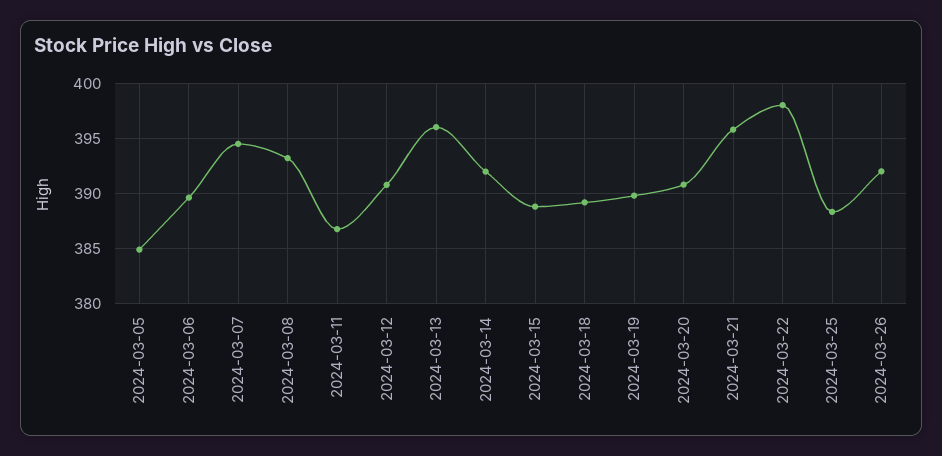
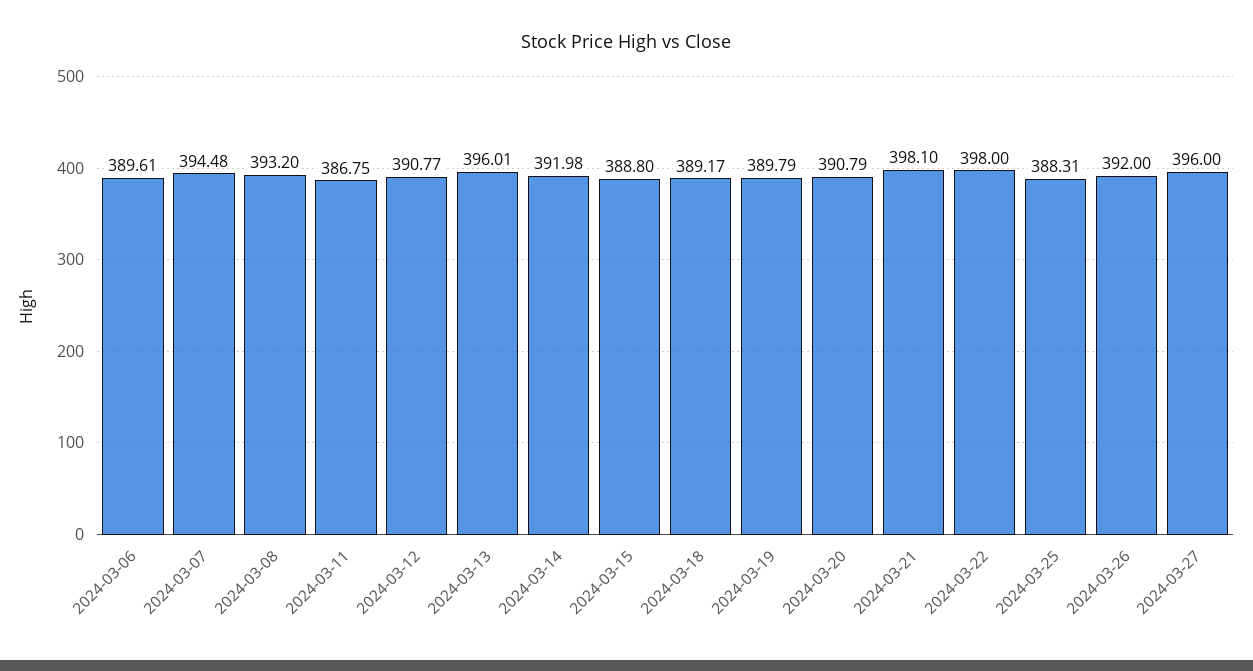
2024-03-05: 385 -> none
2024-03-21: 396 -> 398.1
2024-03-27: none -> 396

